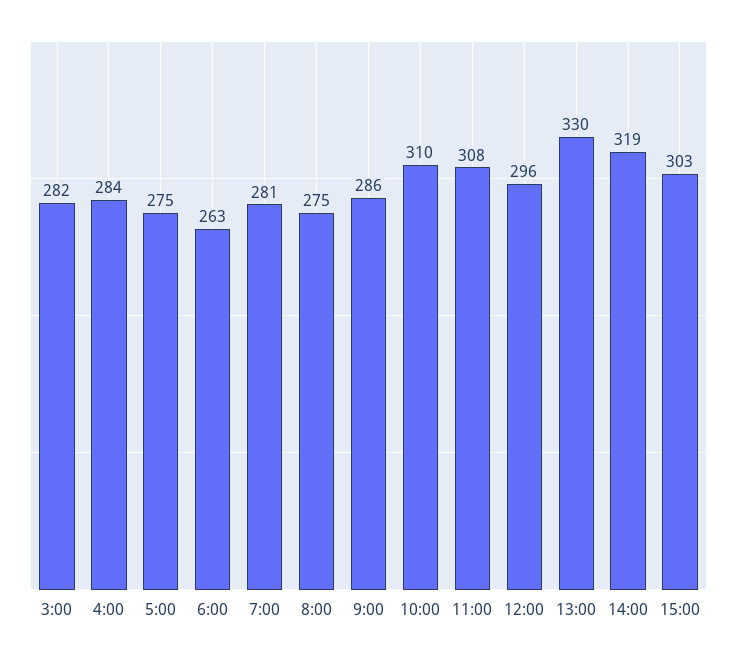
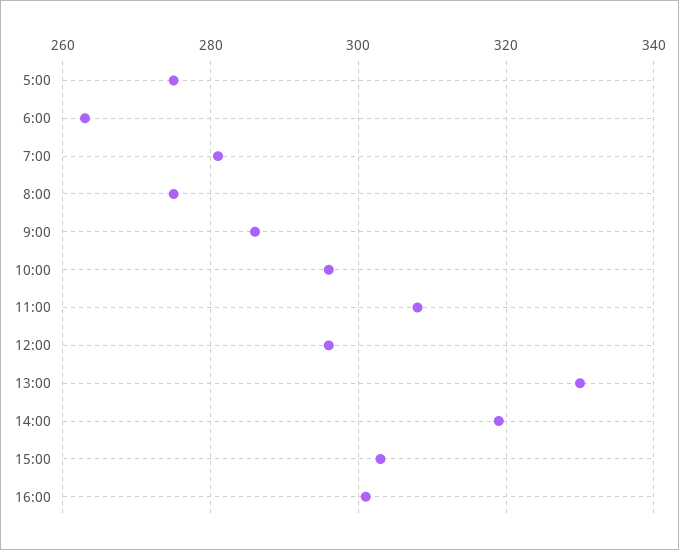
3:00: 282 -> none
4:00: 284 -> none
10:00: 310 -> 295
16:00: none -> 300

